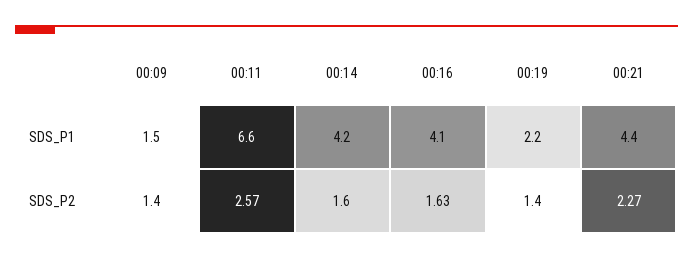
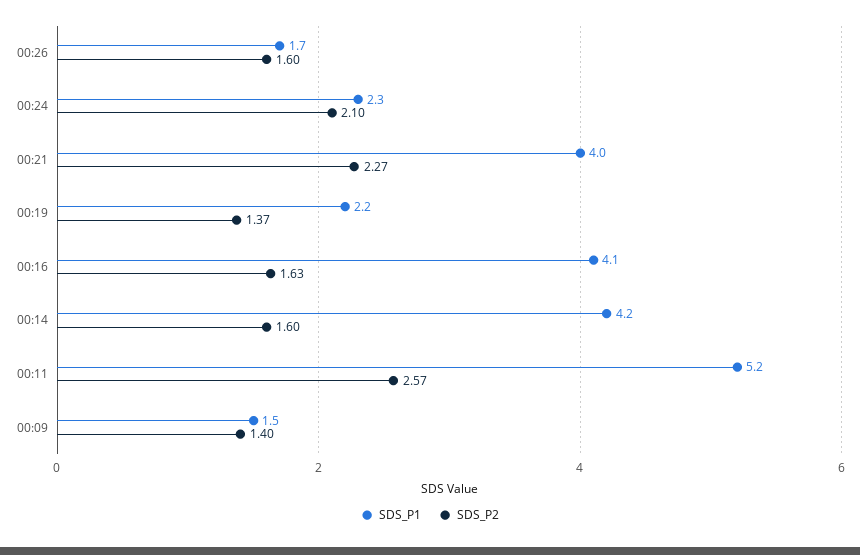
SDS_P1, 00:11: 6.6 -> 5.2
SDS_P1, 00:21: 4.4 -> 4
SDS_P2, 00:19: 1.4 -> 1.37
SDS_P1, 00:26: none -> 1.7
SDS_P2, 00:26: none -> 1.6
SDS_P1, 00:24: none -> 2.3
SDS_P2, 00:24: none -> 2.1

